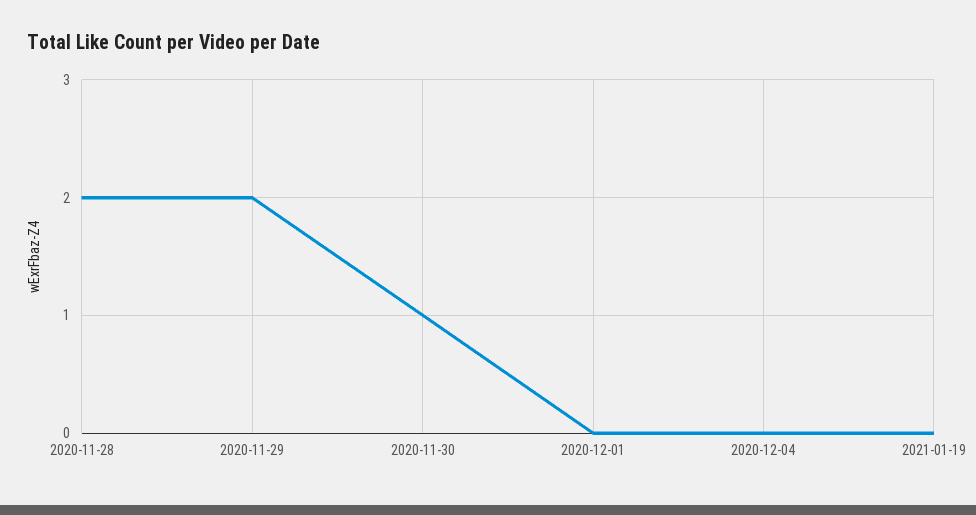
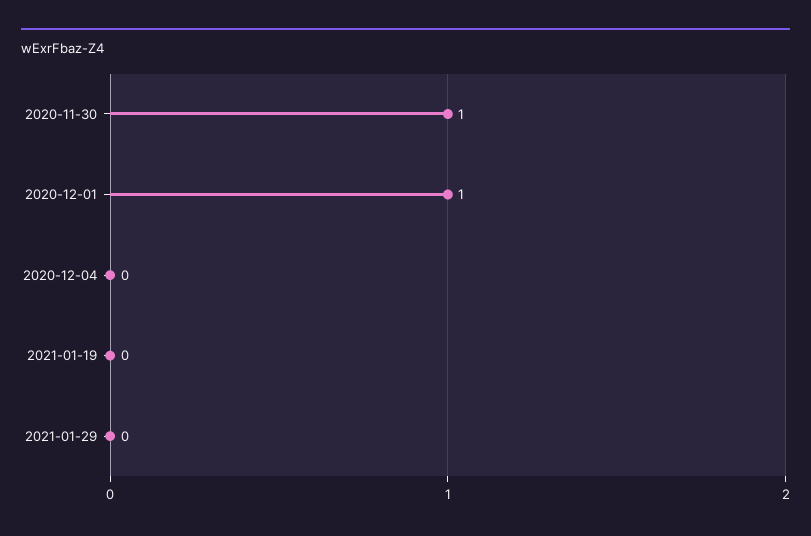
2020-11-28: 2 -> none
2020-11-29: 2 -> none
2020-12-01: 0 -> 1
2021-01-29: none -> 0

